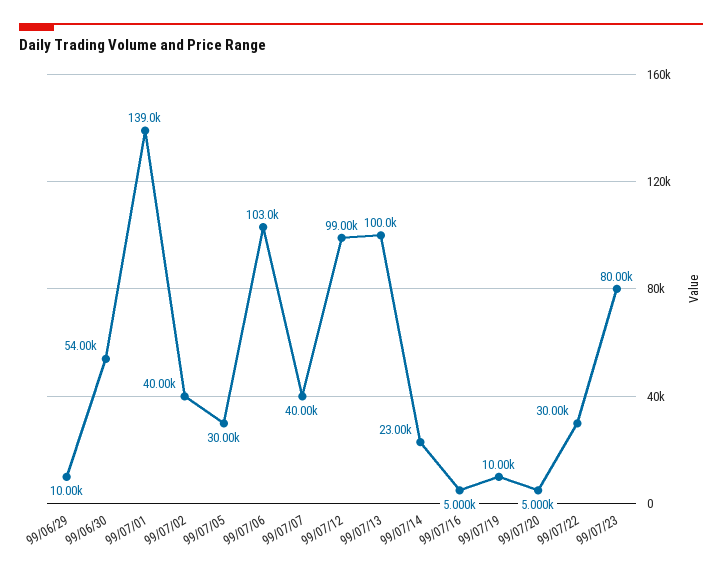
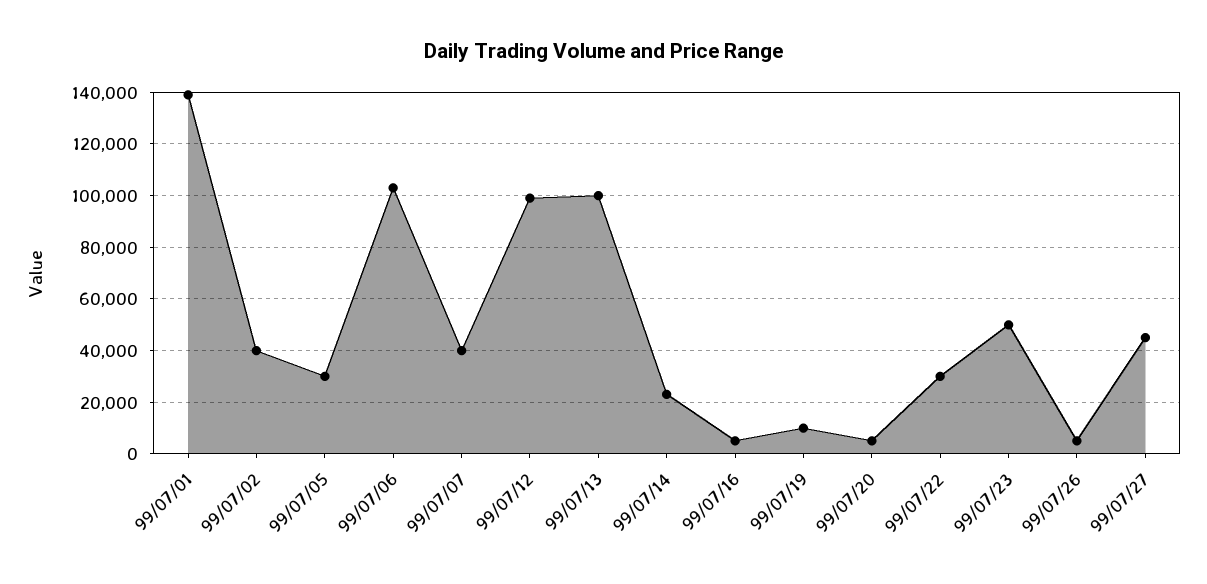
99/06/29: 10000 -> none
99/06/30: 54000 -> none
99/07/23: 80000 -> 50000
99/07/26: none -> 5000
99/07/27: none -> 45000

